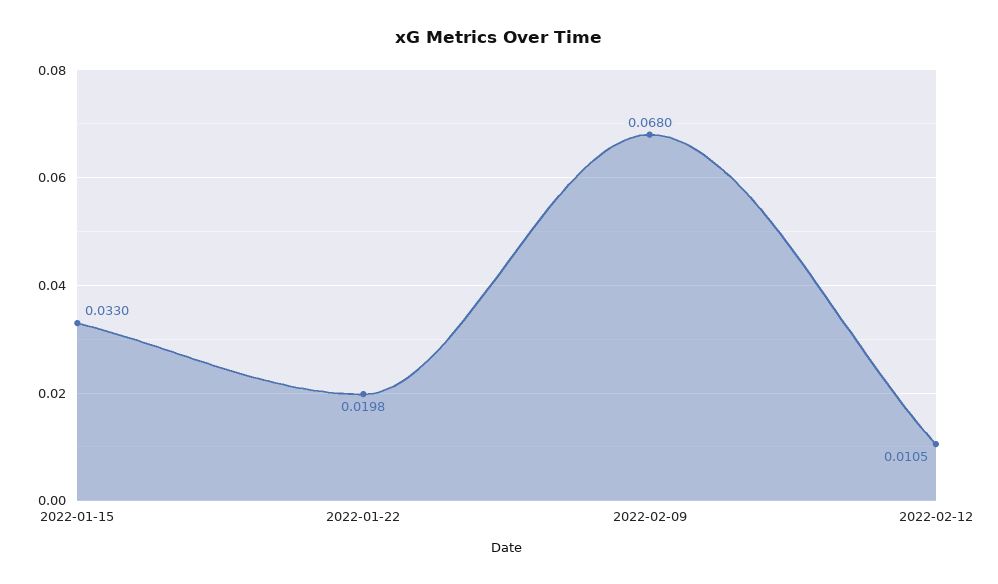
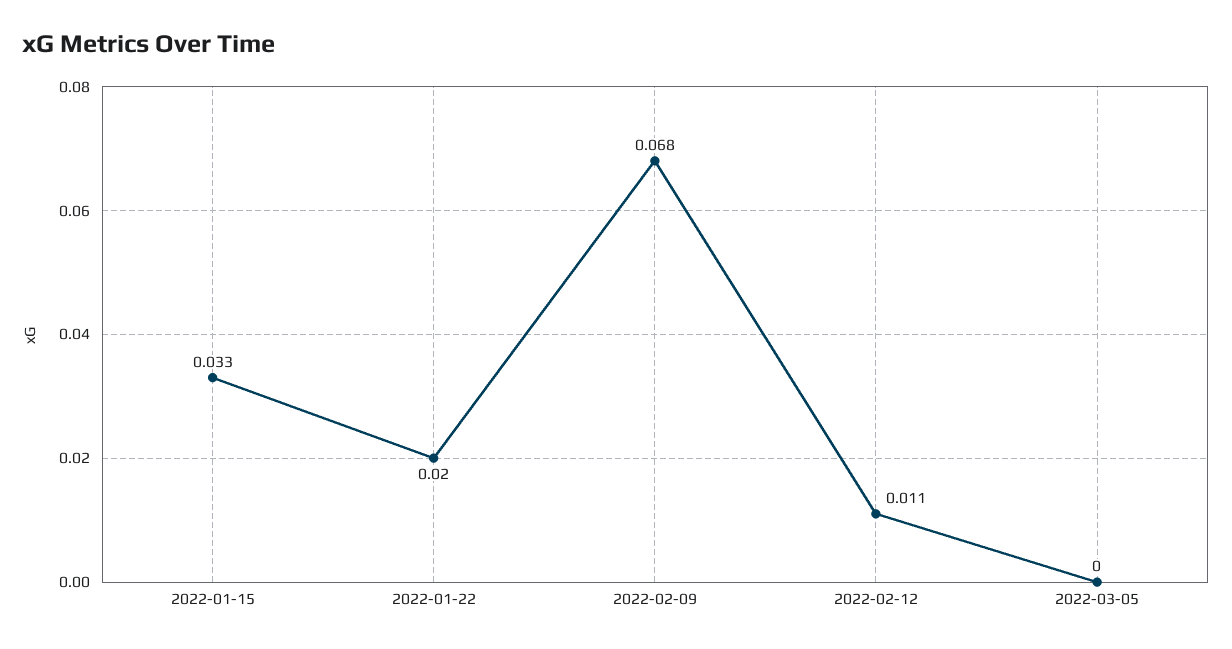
2022-03-05: none -> 0

